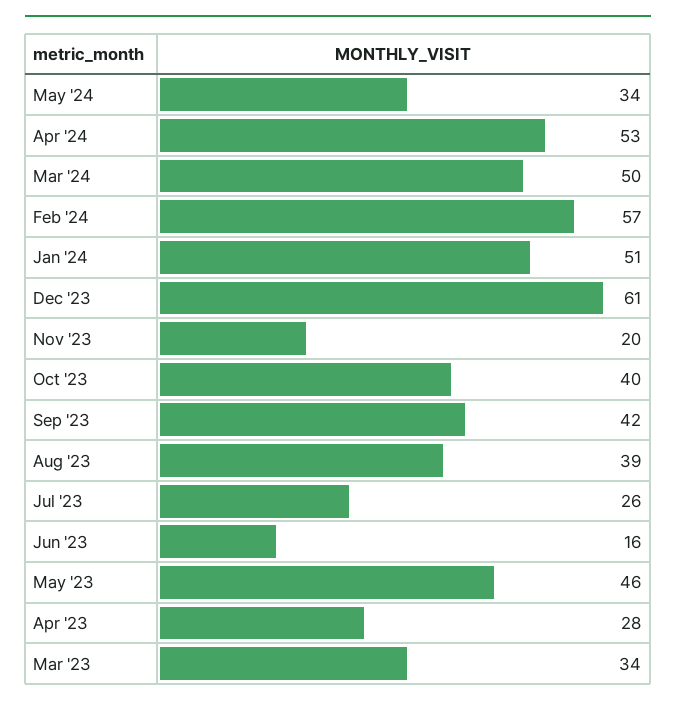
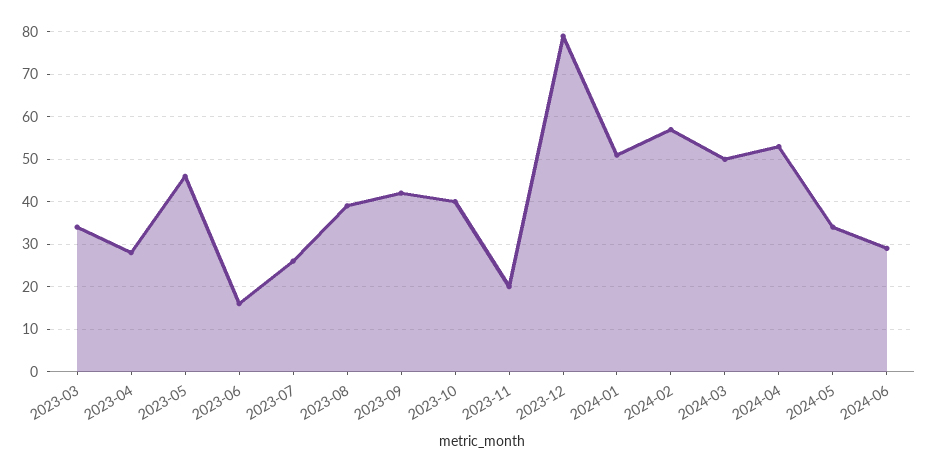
Dec '23: 61 -> 80
2024-06: none -> 30

